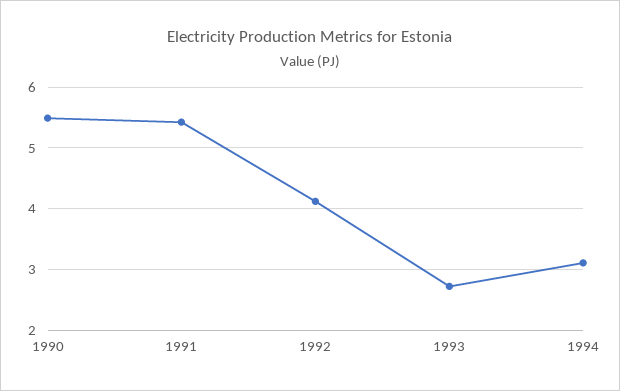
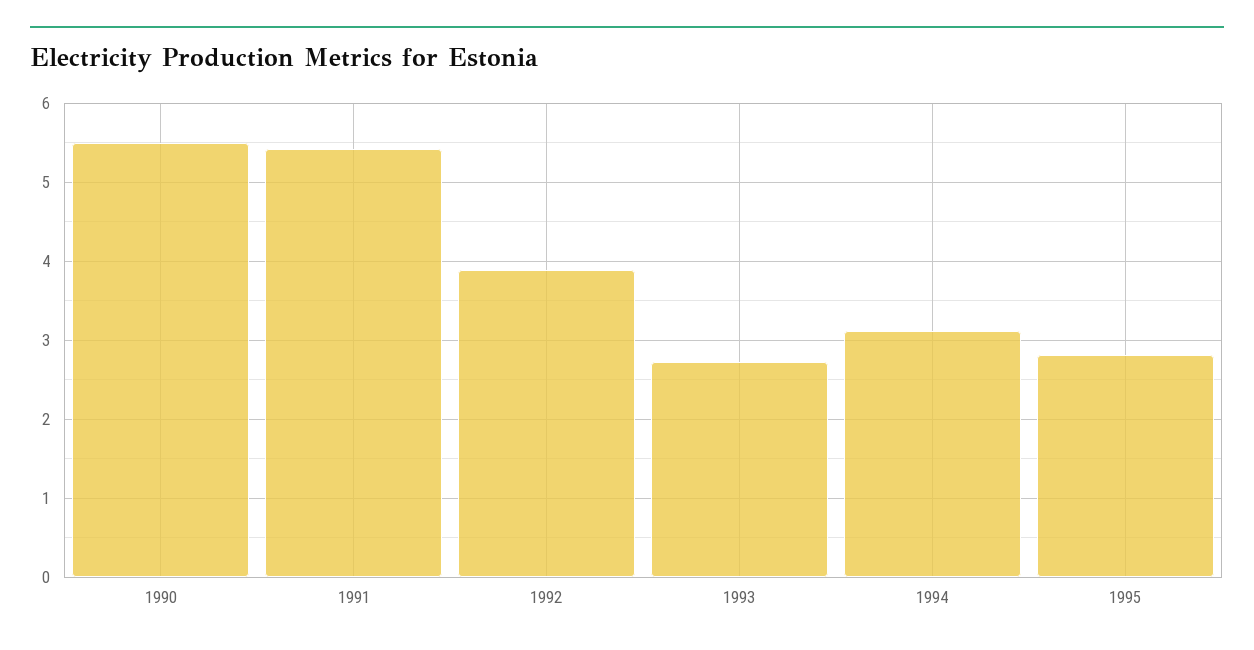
1992: 4.1 -> 3.9
1995: none -> 2.8

